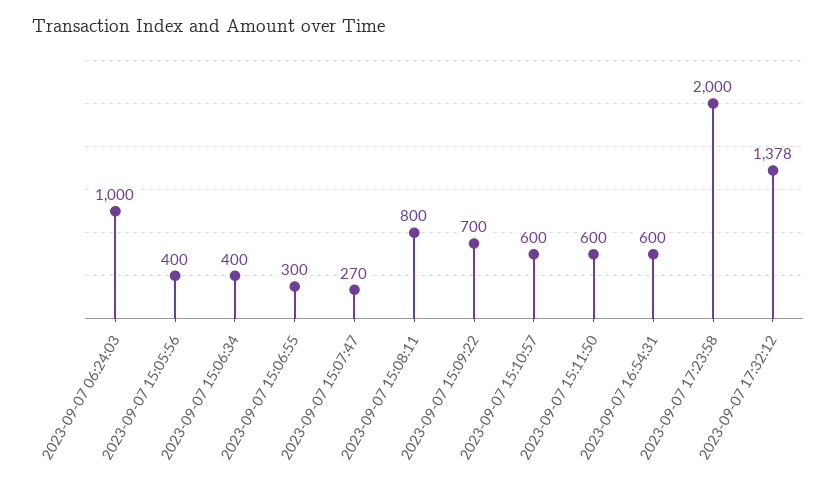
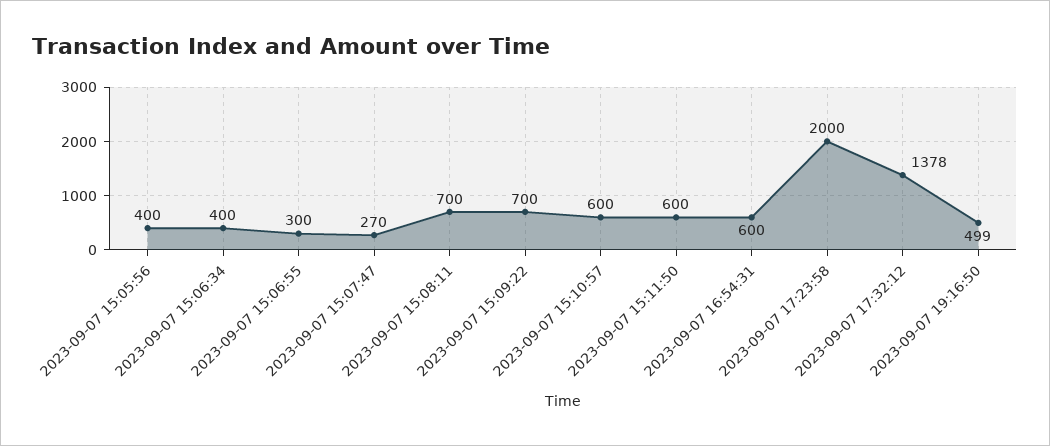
2023-09-07 06:24:03: 1000 -> none
2023-09-07 15:08:11: 800 -> 700
2023-09-07 19:16:50: none -> 499

